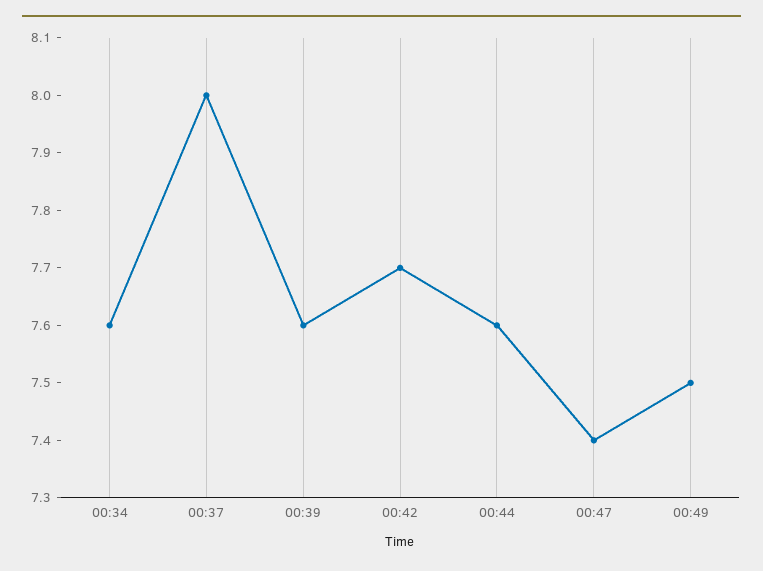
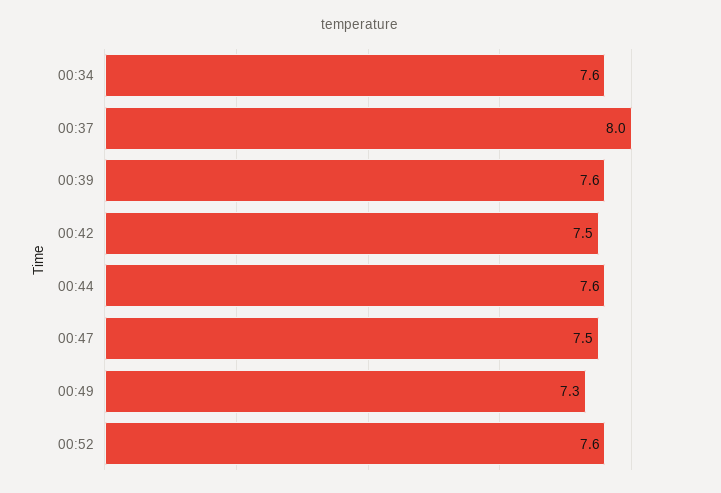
00:42: 7.7 -> 7.5
00:47: 7.4 -> 7.5
00:49: 7.5 -> 7.3
00:52: none -> 7.6

